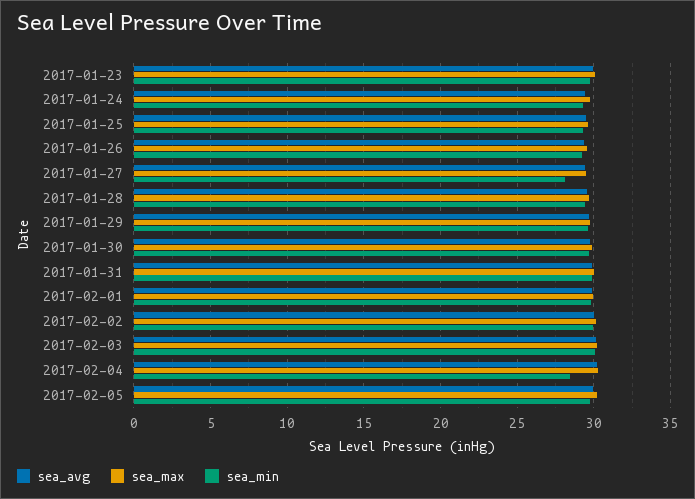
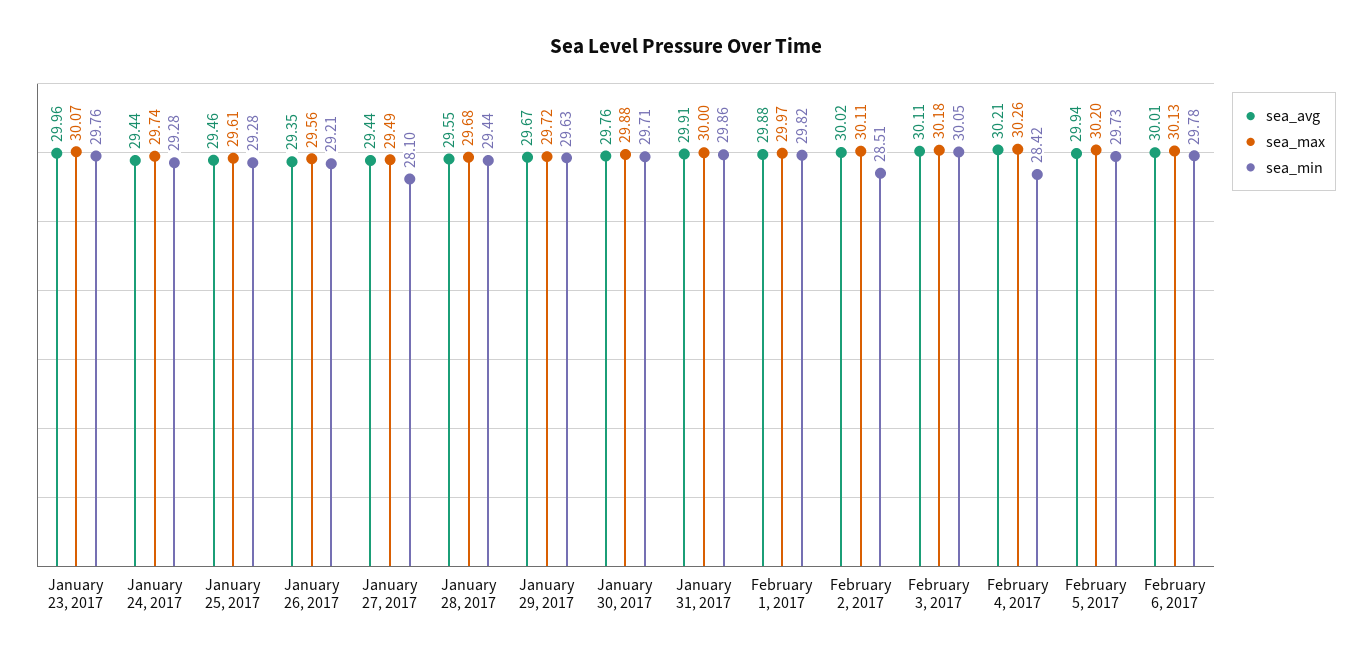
sea_min, 2017-02-02: 30 -> 28.51
sea_avg, February 6, 2017: none -> 30.01
sea_max, February 6, 2017: none -> 30.13
sea_min, February 6, 2017: none -> 29.78

